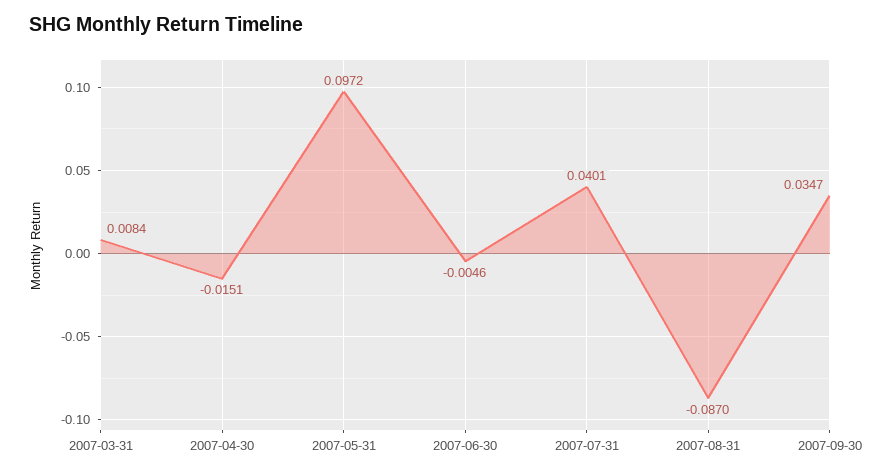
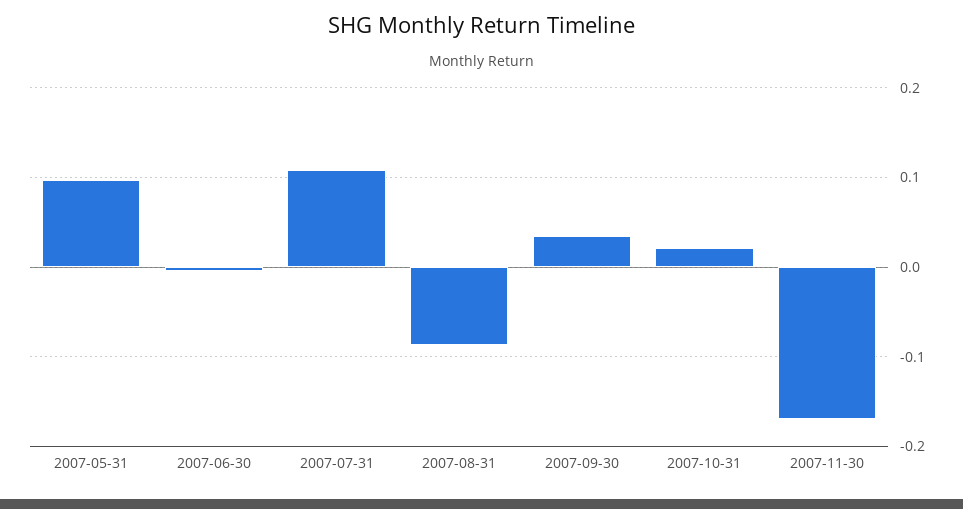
2007-03-31: 0.0084 -> none
2007-04-30: -0.0151 -> none
2007-07-31: 0.0401 -> 0.11
2007-10-31: none -> 0.02
2007-11-30: none -> -0.17

